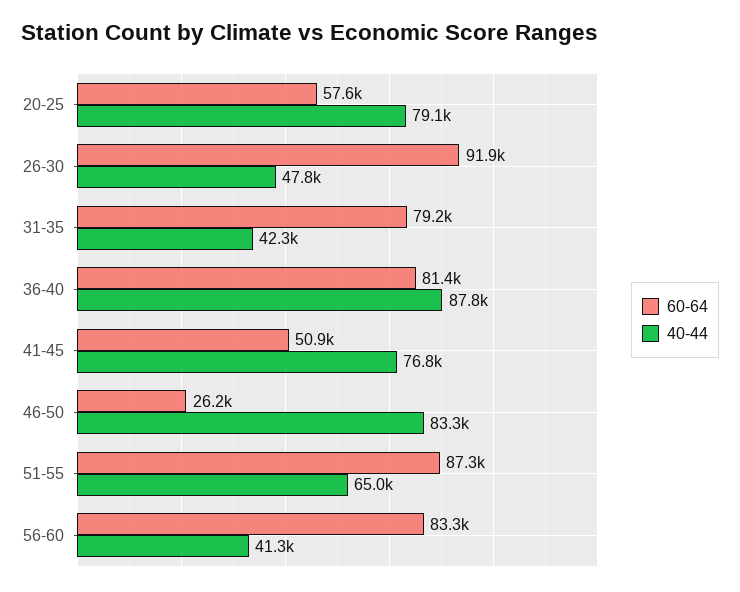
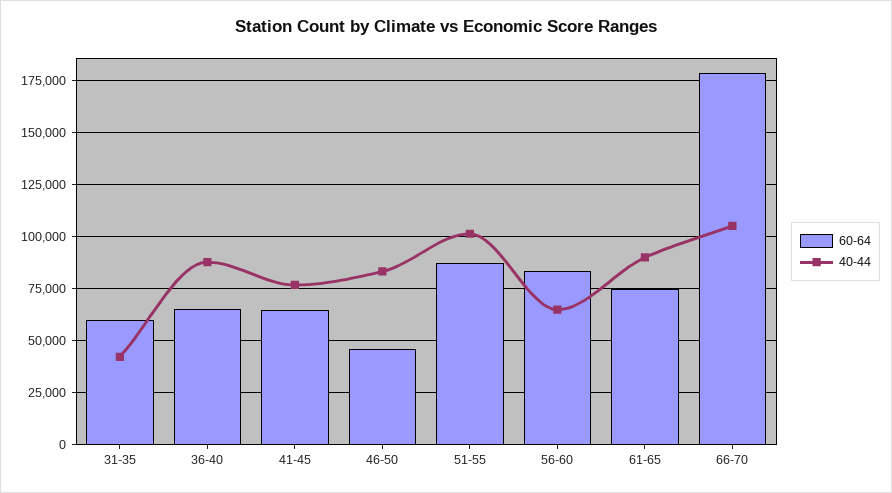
60-64, 20-25: 57600 -> none
40-44, 20-25: 79100 -> none
60-64, 26-30: 91900 -> none
40-44, 26-30: 47800 -> none
60-64, 31-35: 79200 -> 60000
60-64, 36-40: 81400 -> 65000
60-64, 41-45: 50900 -> 65000
60-64, 46-50: 26200 -> 45000
40-44, 51-55: 65000 -> 100000
40-44, 56-60: 41300 -> 65000
60-64, 61-65: none -> 75000
40-44, 61-65: none -> 90000
60-64, 66-70: none -> 180000
40-44, 66-70: none -> 105000

